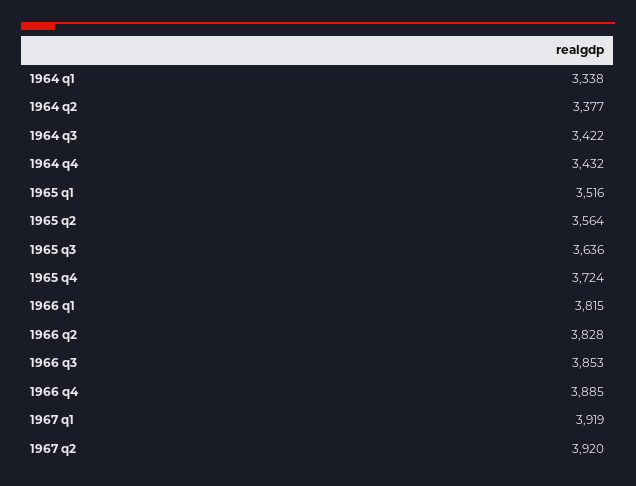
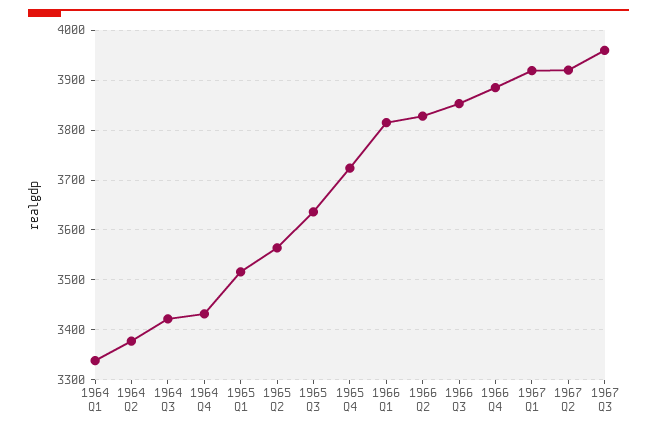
1967 Q3: none -> 3960

